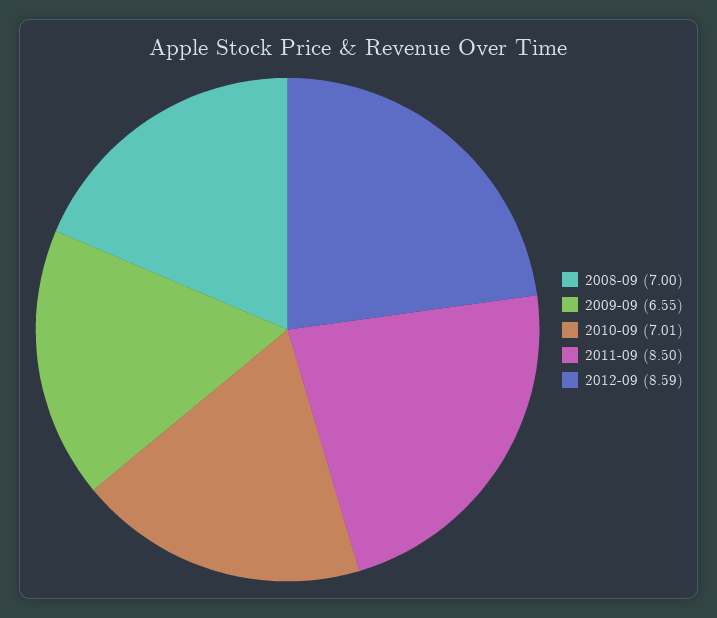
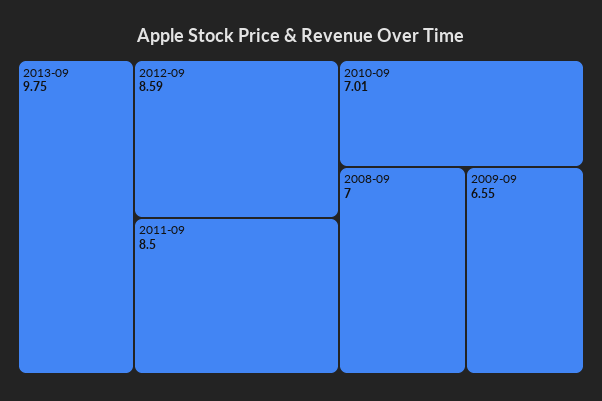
2013-09: none -> 9.75

